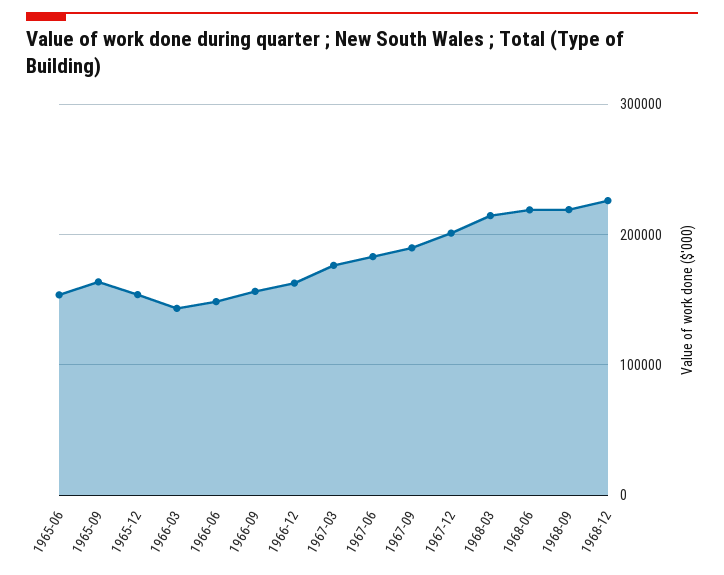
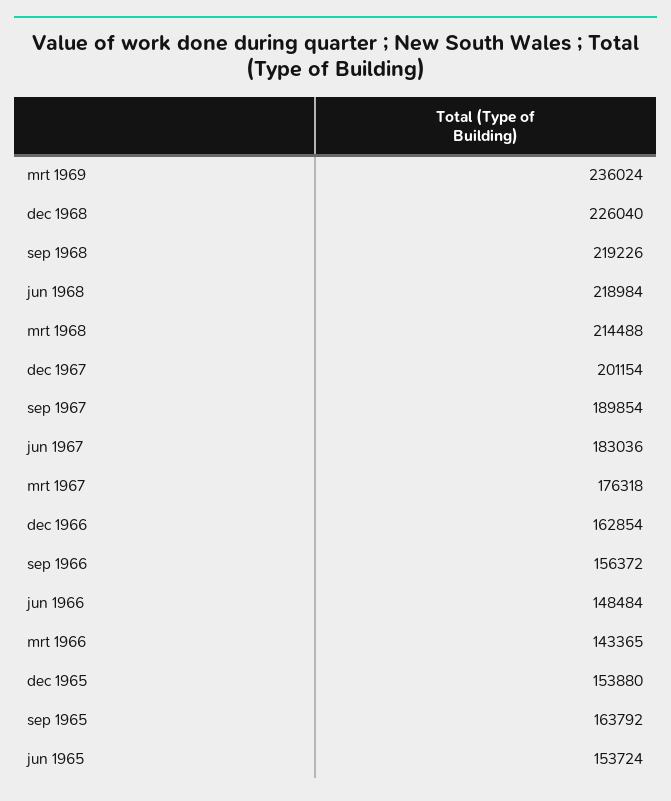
mrt 1969: none -> 236024

